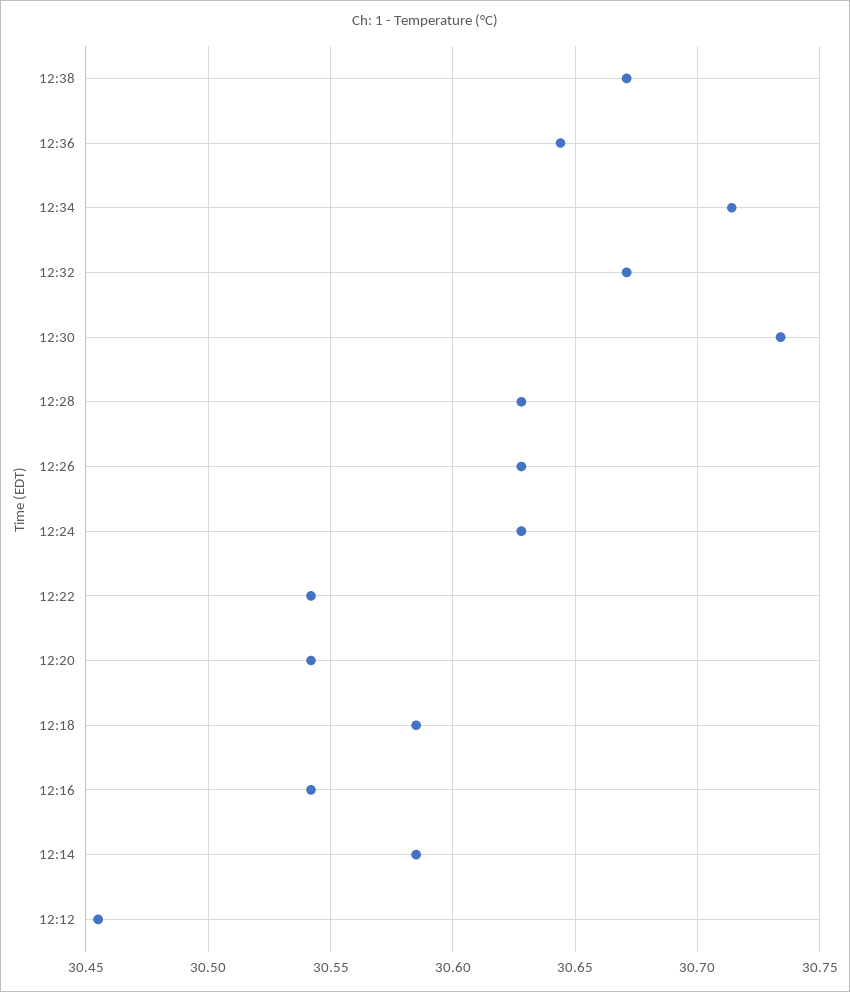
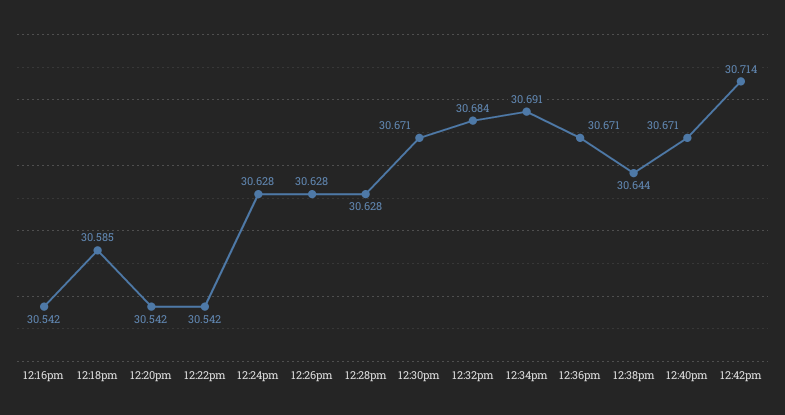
12:38: 30.67 -> 30.644
12:36: 30.645 -> 30.671
12:34: 30.715 -> 30.691
12:32: 30.67 -> 30.684
12:30: 30.735 -> 30.671
12:14: 30.585 -> none
12:12: 30.455 -> none
12:40pm: none -> 30.671
12:42pm: none -> 30.714

